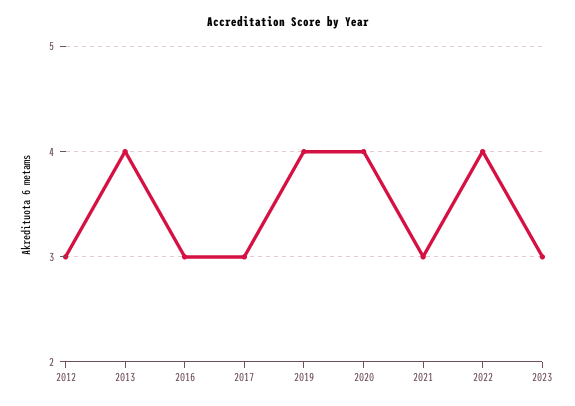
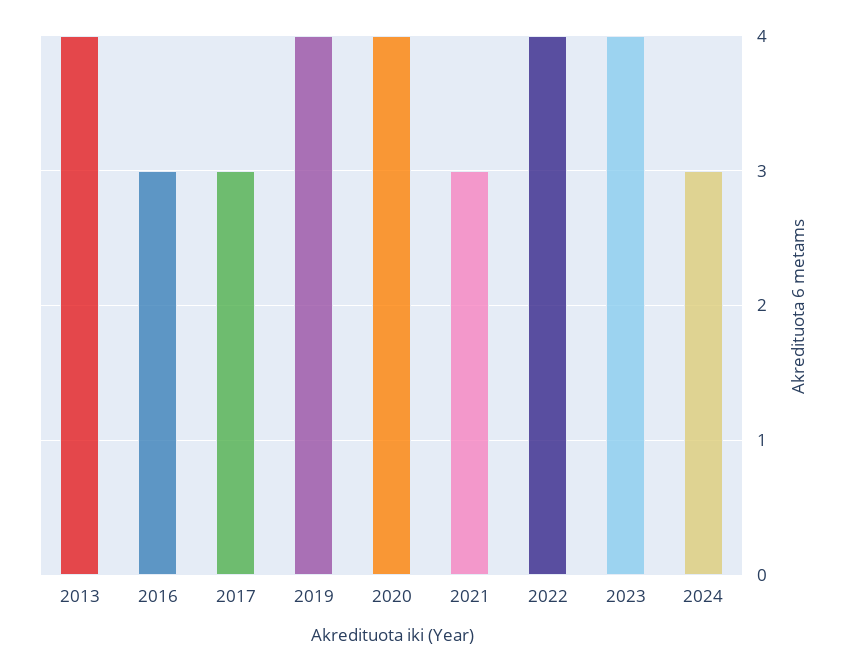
2012: 3 -> none
2023: 3 -> 4
2024: none -> 3

